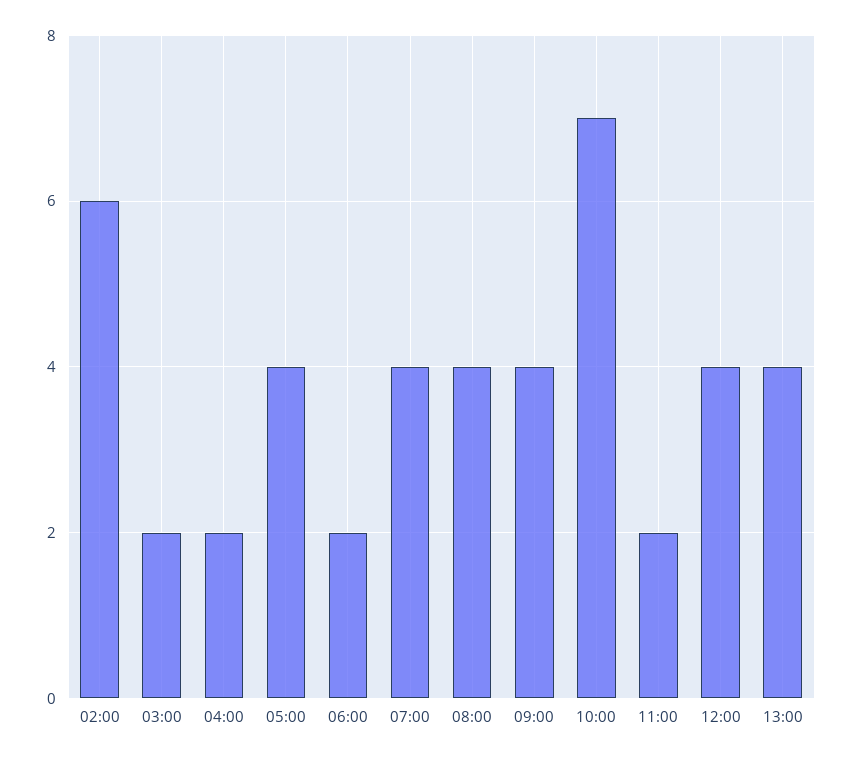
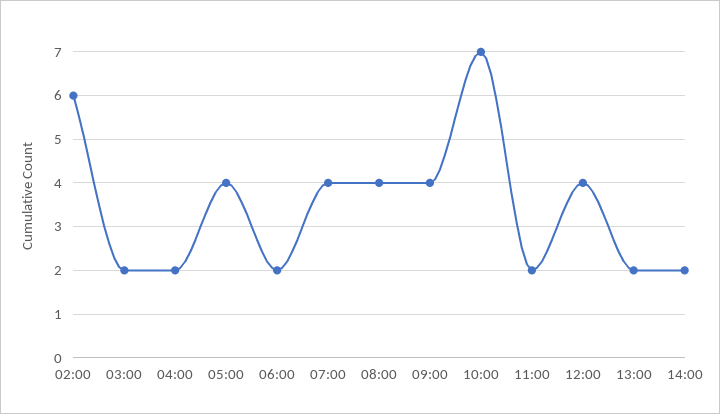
13:00: 4 -> 2
14:00: none -> 2

